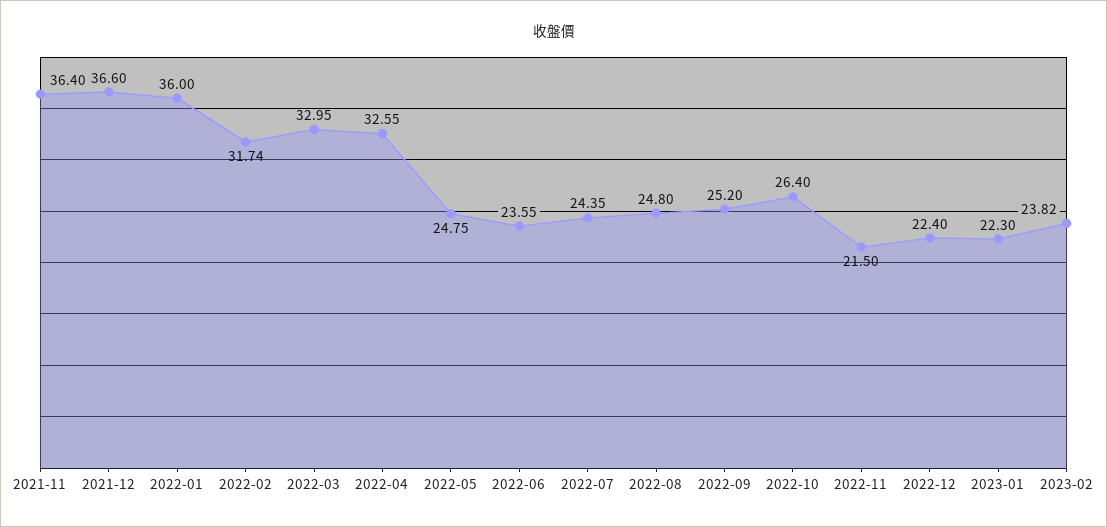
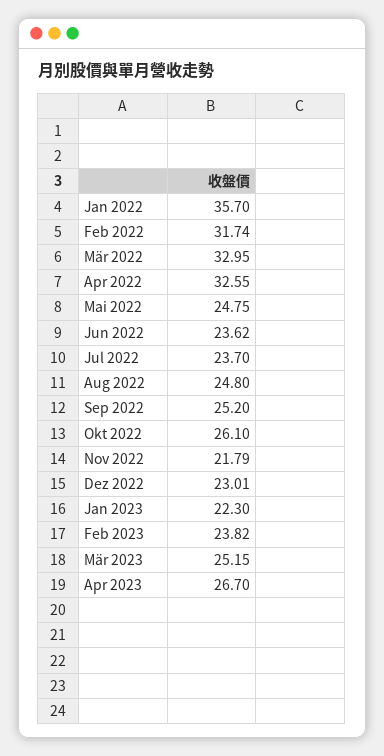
2021-11: 36.4 -> none
2021-12: 36.6 -> none
2022-01: 36 -> 35.7
2022-06: 23.55 -> 23.62
2022-07: 24.35 -> 23.7
2022-10: 26.4 -> 26.1
2022-11: 21.5 -> 21.79
2022-12: 22.4 -> 23.01
Mär 2023: none -> 25.15
Apr 2023: none -> 26.7

